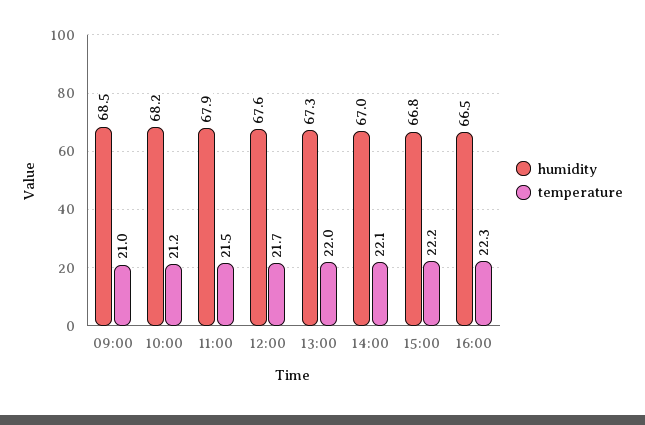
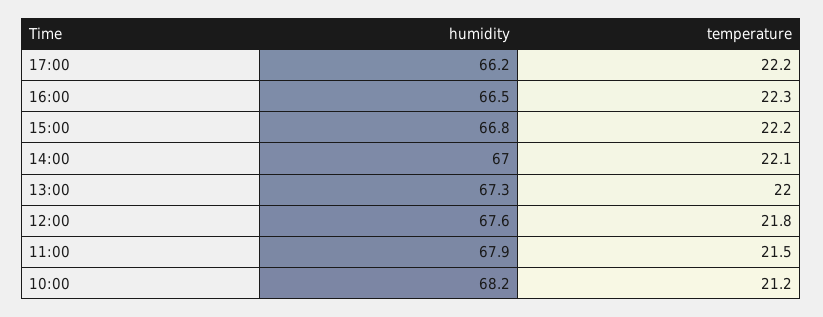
humidity, 09:00: 68.5 -> none
temperature, 09:00: 21 -> none
temperature, 12:00: 21.7 -> 21.8
humidity, 17:00: none -> 66.2
temperature, 17:00: none -> 22.2

